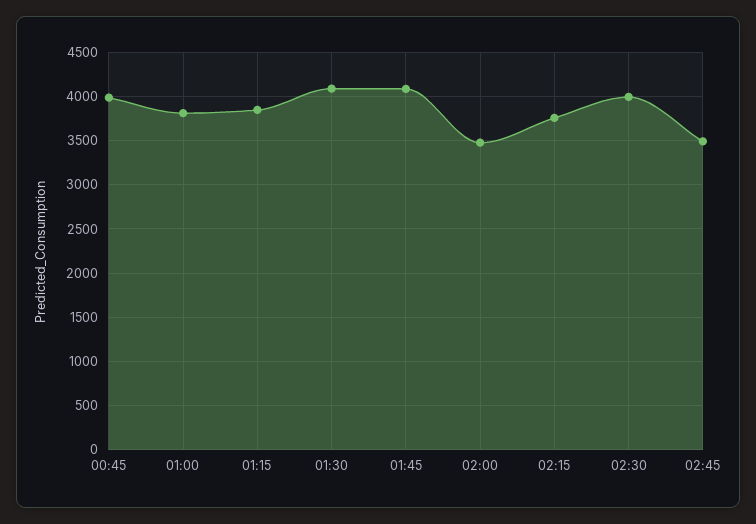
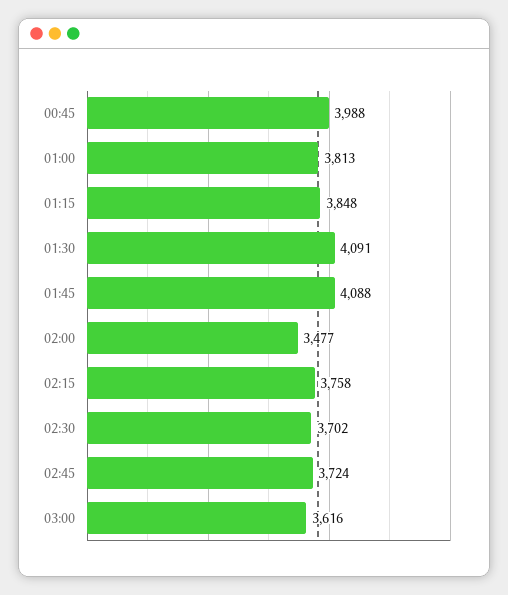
02:30: 4000 -> 3702
02:45: 3500 -> 3724
03:00: none -> 3616

